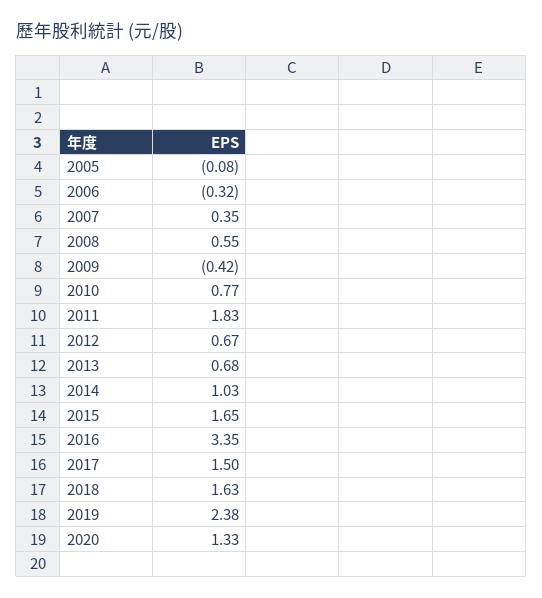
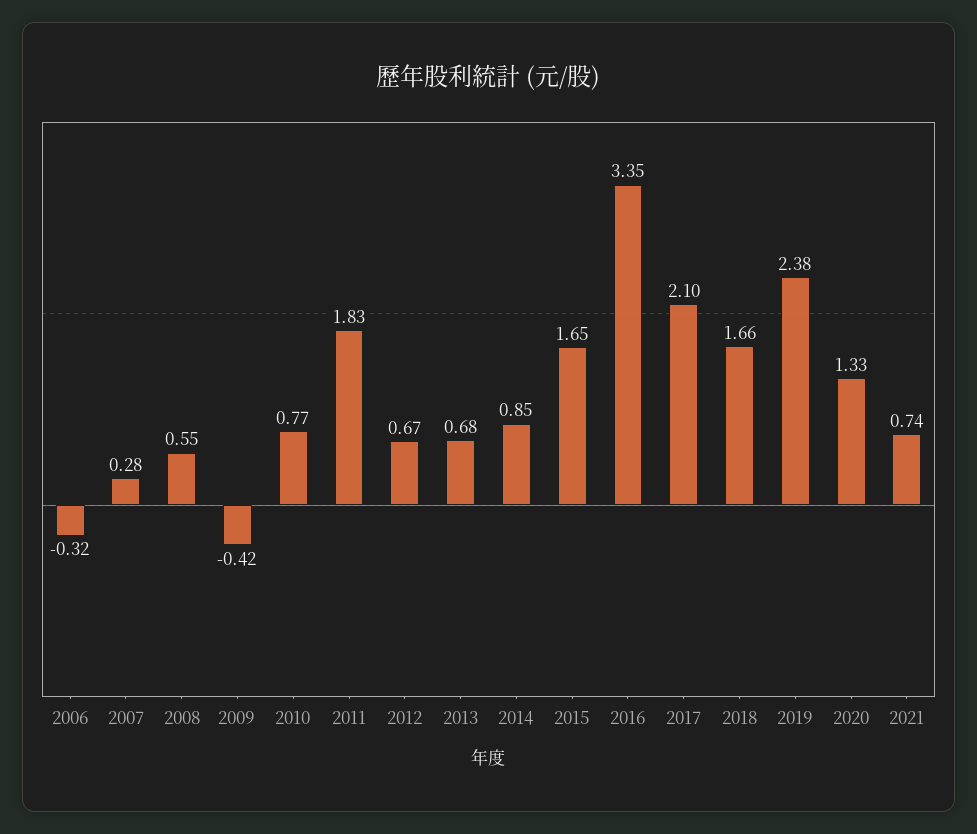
2005: -0.08 -> none
2007: 0.35 -> 0.28
2014: 1.03 -> 0.85
2017: 1.5 -> 2.1
2018: 1.63 -> 1.66
2021: none -> 0.74

